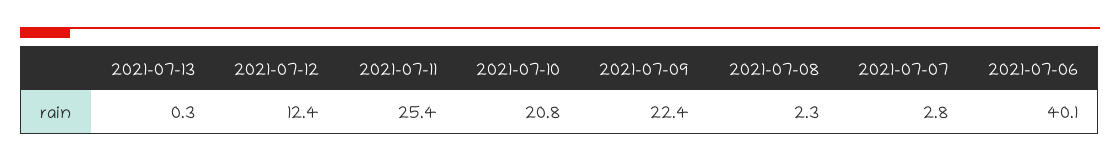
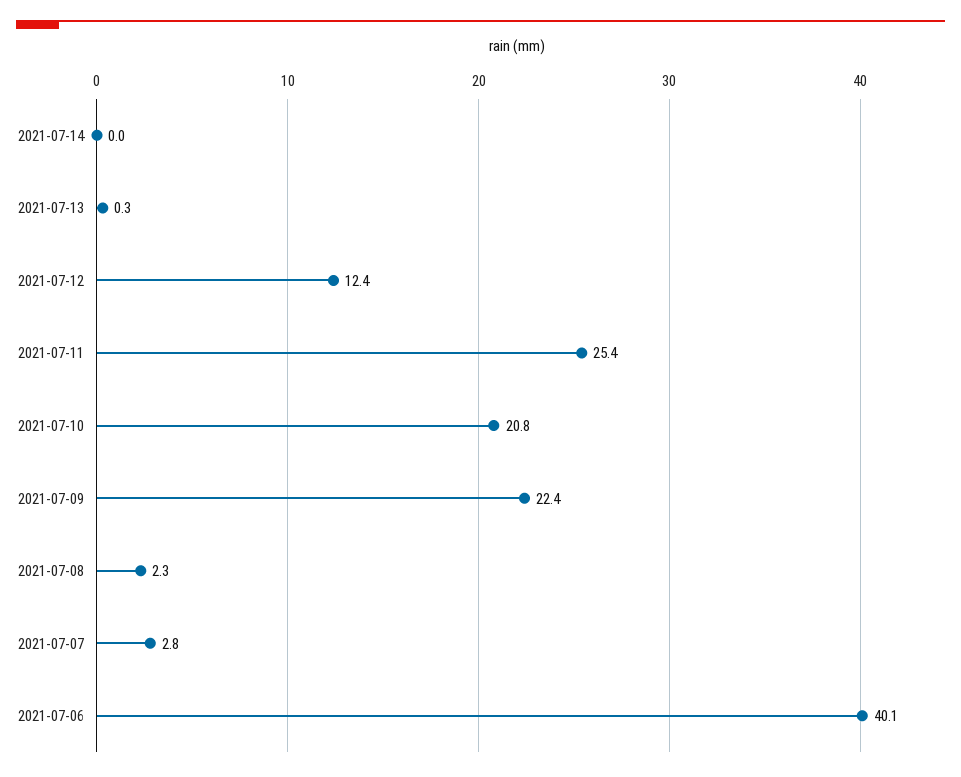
2021-07-14: none -> 0

